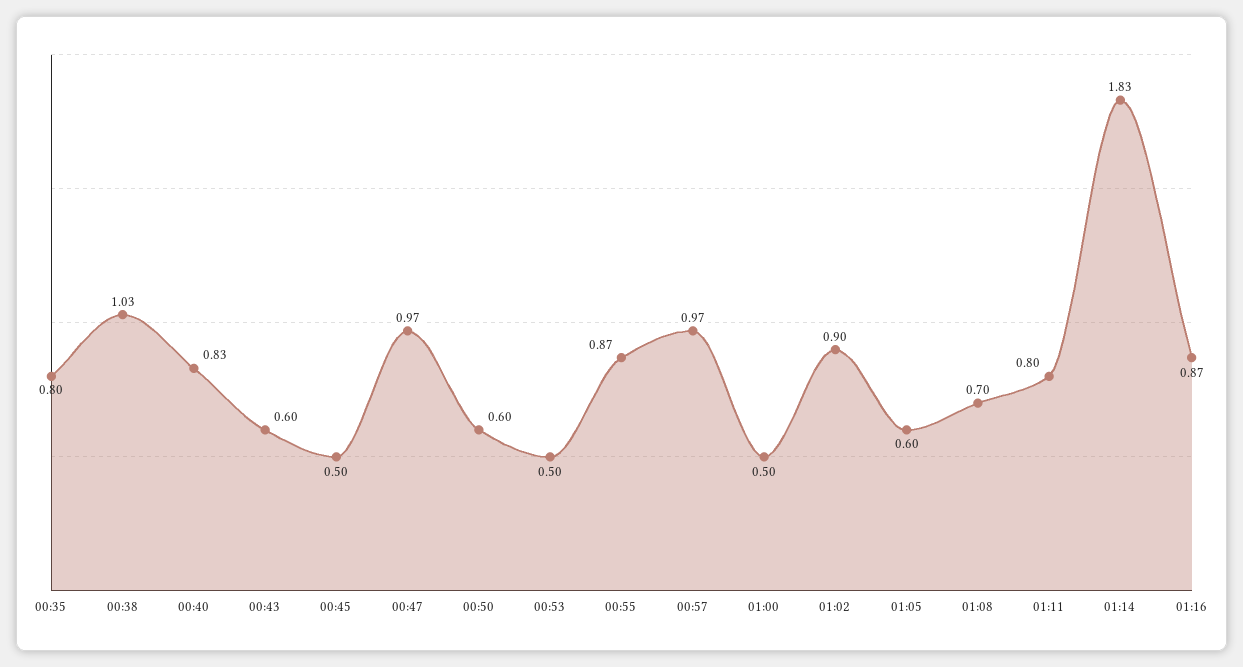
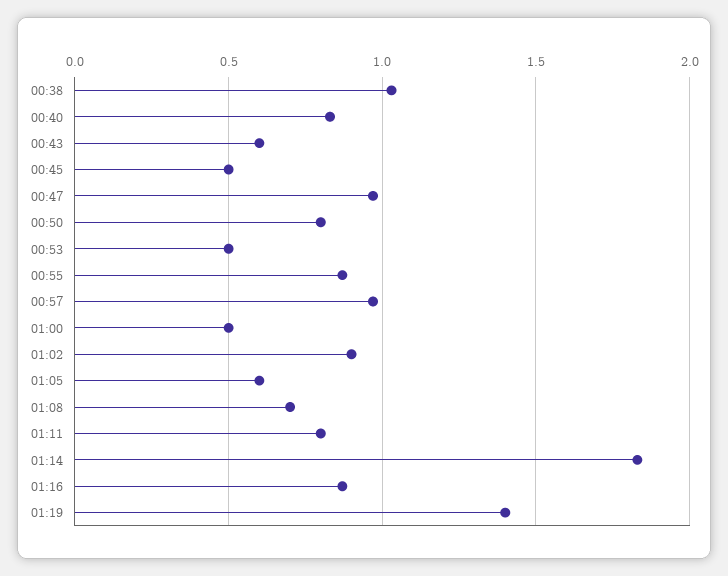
00:35: 0.8 -> none
00:50: 0.6 -> 0.8
01:19: none -> 1.4

